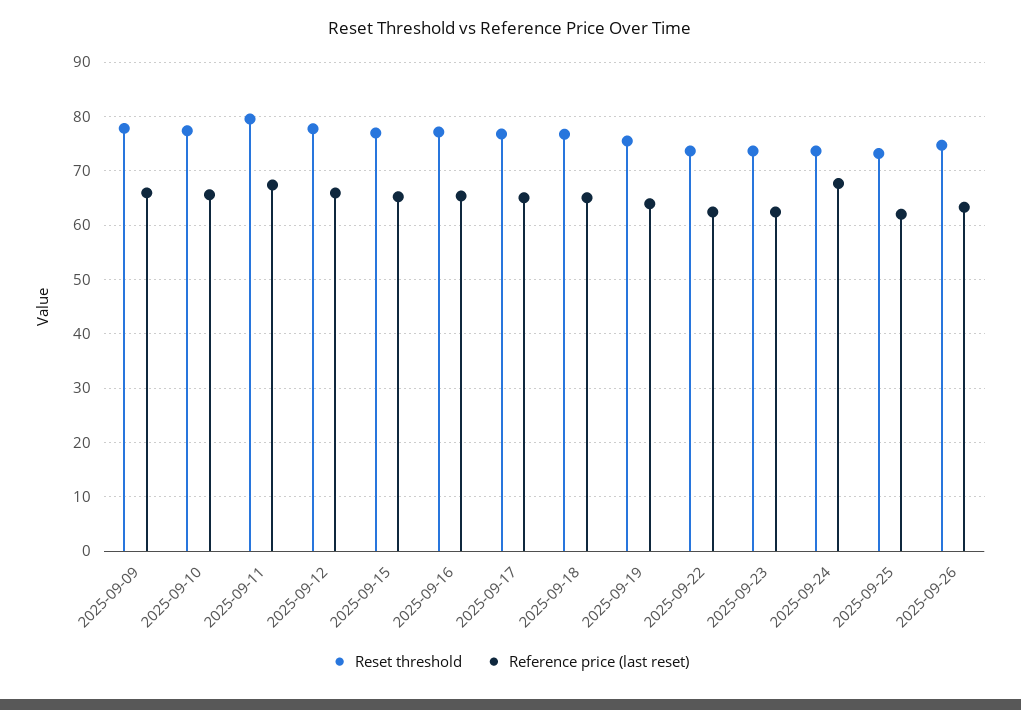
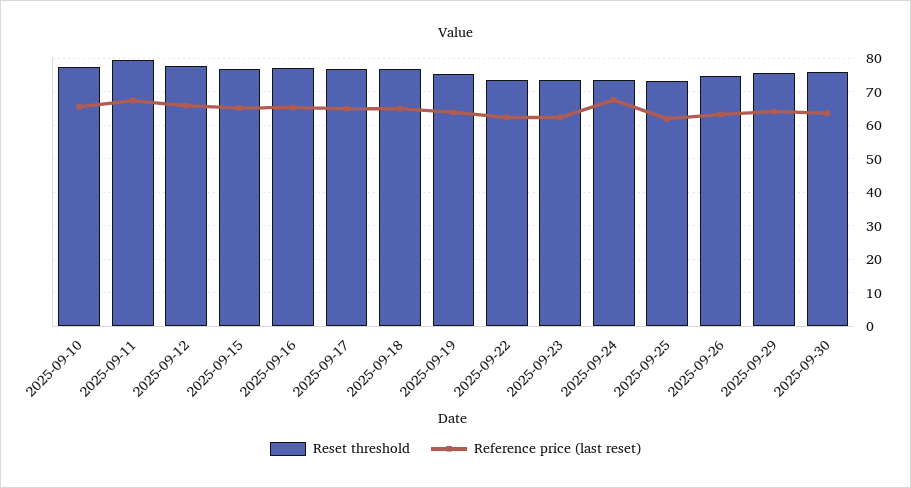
Reset threshold, 2025-09-09: 78 -> none
Reference price (last reset), 2025-09-09: 66 -> none
Reset threshold, 2025-09-29: none -> 76
Reference price (last reset), 2025-09-29: none -> 64
Reset threshold, 2025-09-30: none -> 76
Reference price (last reset), 2025-09-30: none -> 64

